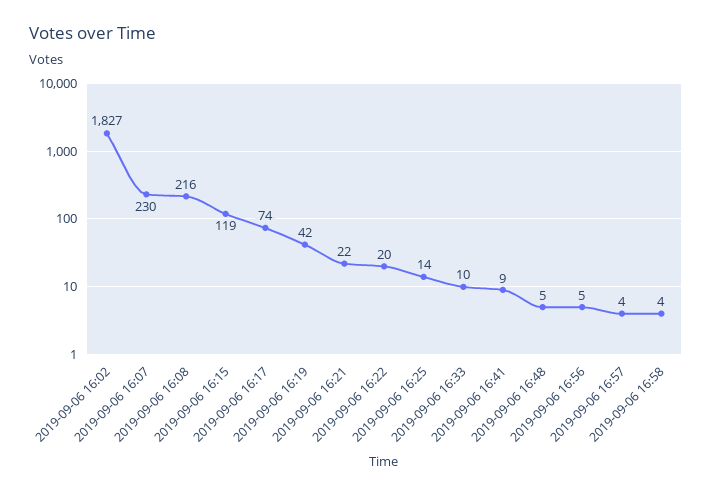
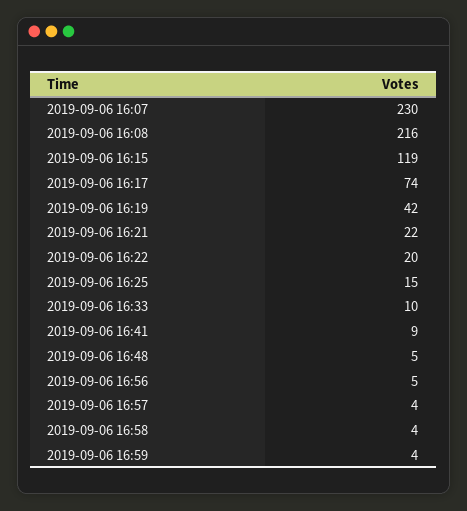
2019-09-06 16:02: 1827 -> none
2019-09-06 16:25: 14 -> 15
2019-09-06 16:59: none -> 4

